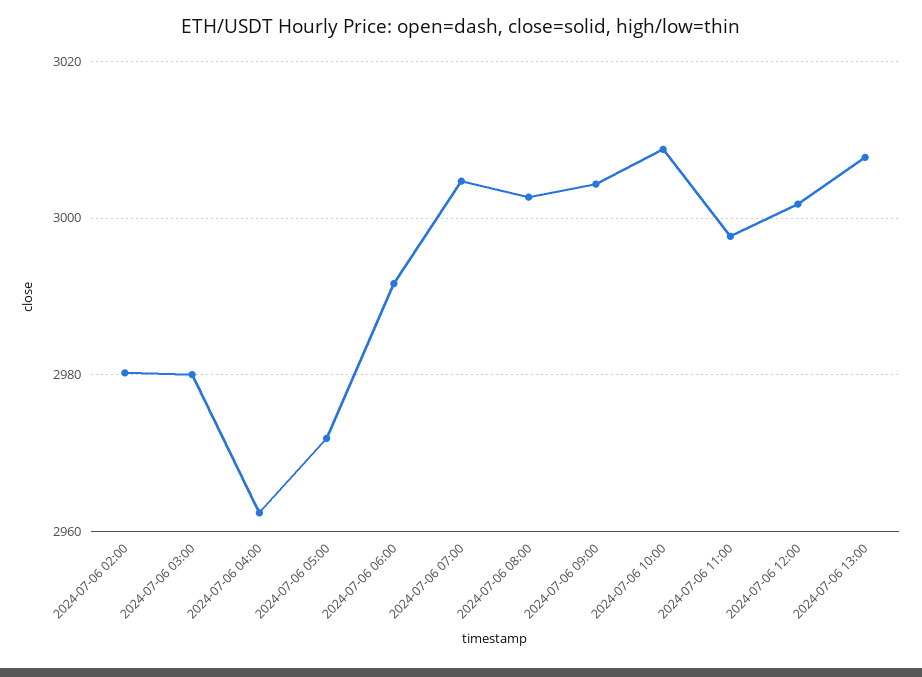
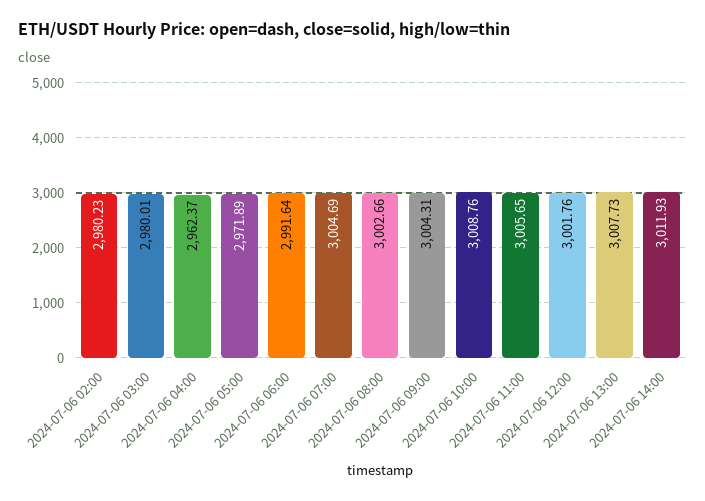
2024-07-06 11:00: 2998 -> 3005.65
2024-07-06 14:00: none -> 3011.93

